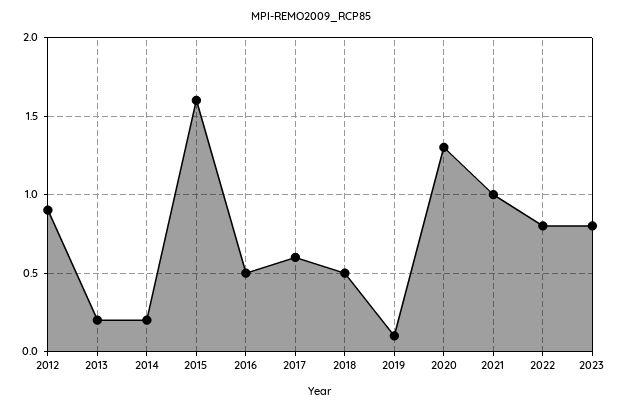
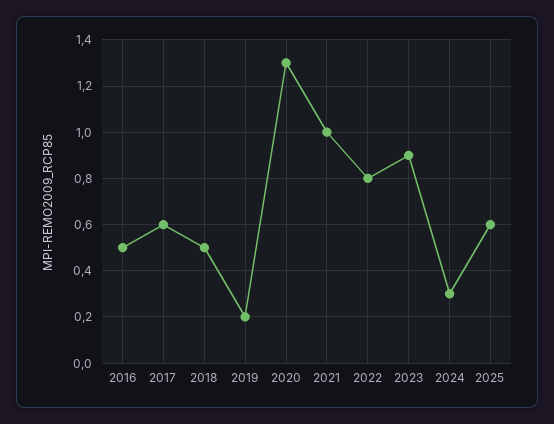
2012: 0.9 -> none
2013: 0.2 -> none
2014: 0.2 -> none
2015: 1.6 -> none
2019: 0.1 -> 0.2
2023: 0.8 -> 0.9
2024: none -> 0.3
2025: none -> 0.6

